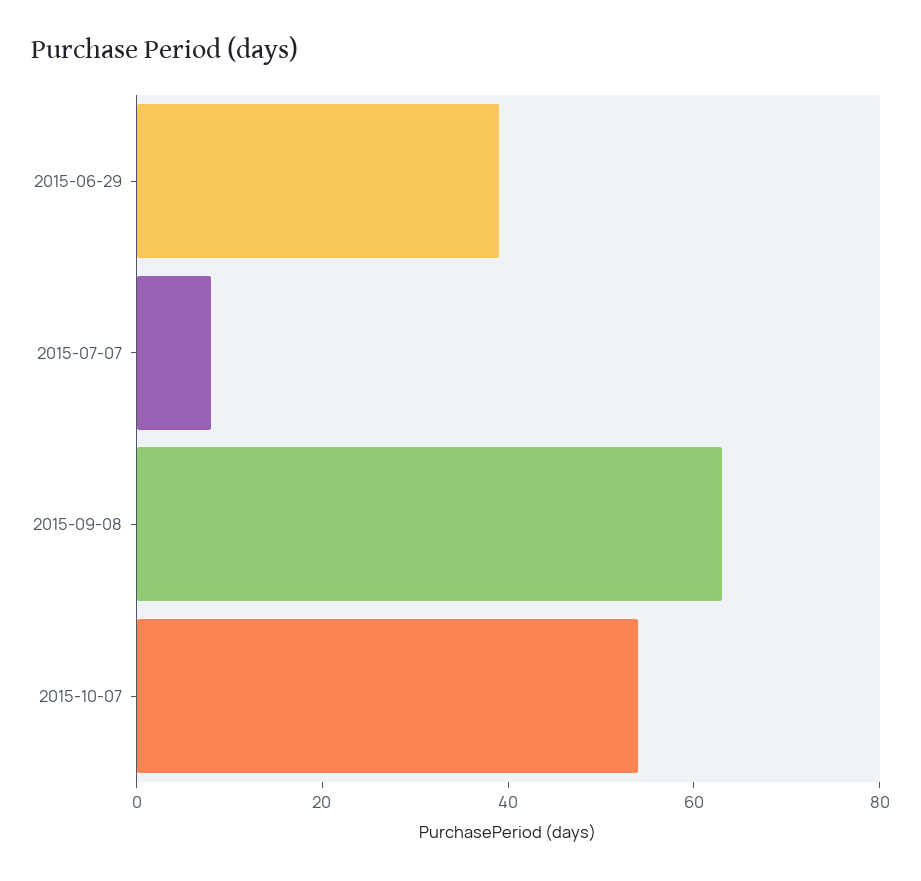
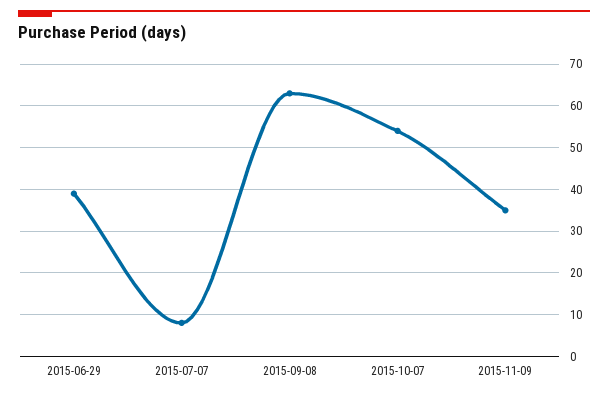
2015-11-09: none -> 35

